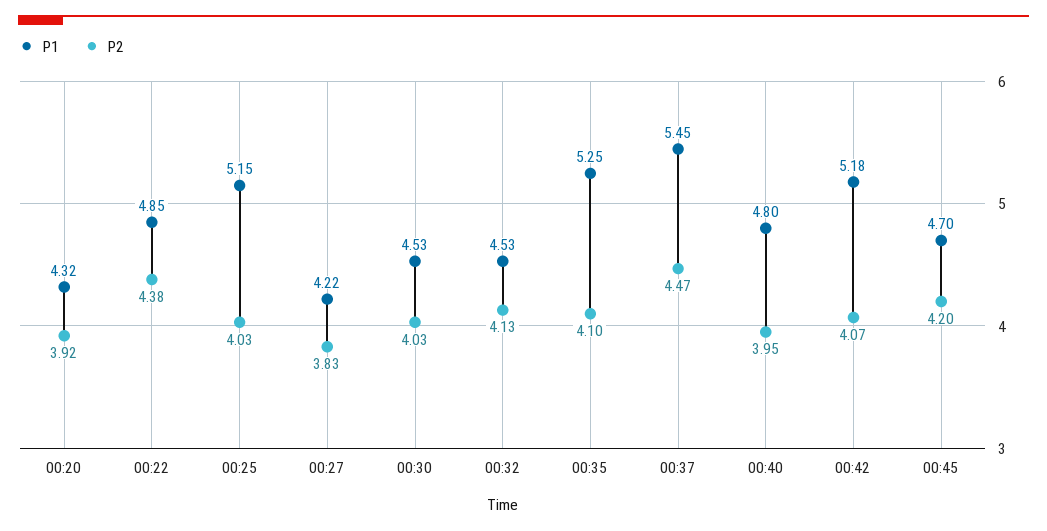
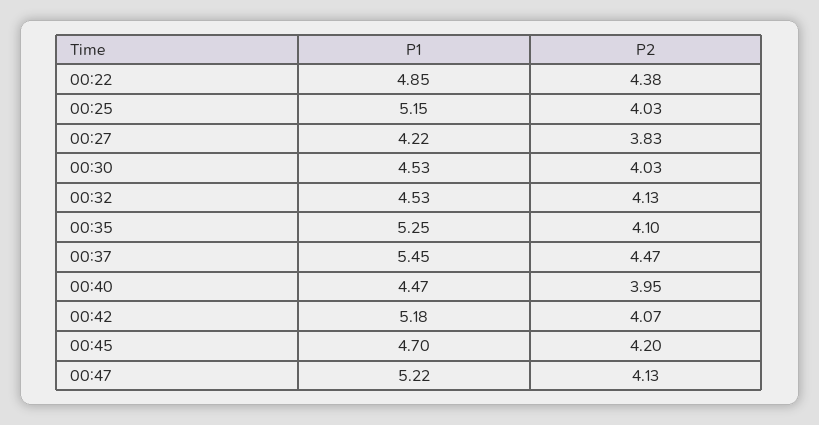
P1, 00:20: 4.32 -> none
P2, 00:20: 3.92 -> none
P1, 00:40: 4.8 -> 4.47
P1, 00:47: none -> 5.22
P2, 00:47: none -> 4.13

